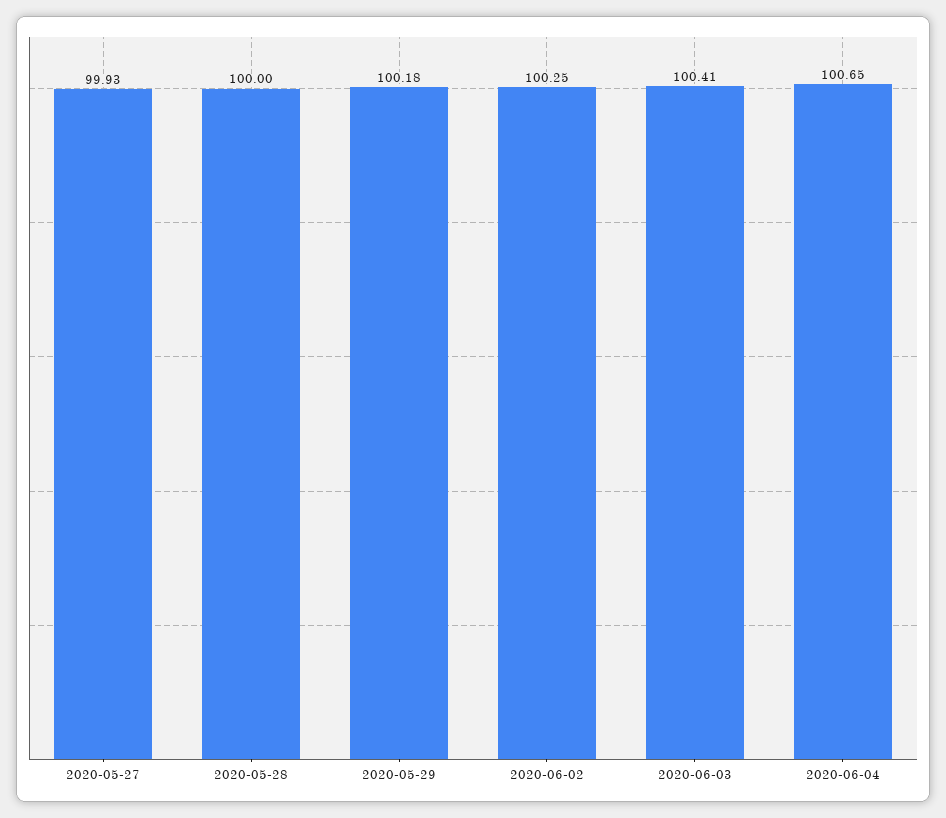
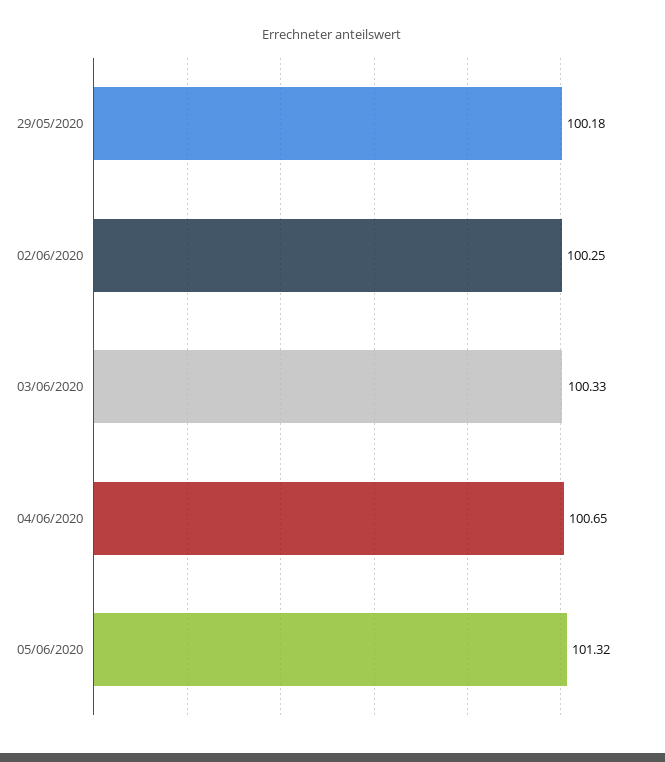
2020-05-27: 99.93 -> none
2020-05-28: 100 -> none
2020-06-03: 100.41 -> 100.33
05/06/2020: none -> 101.32

